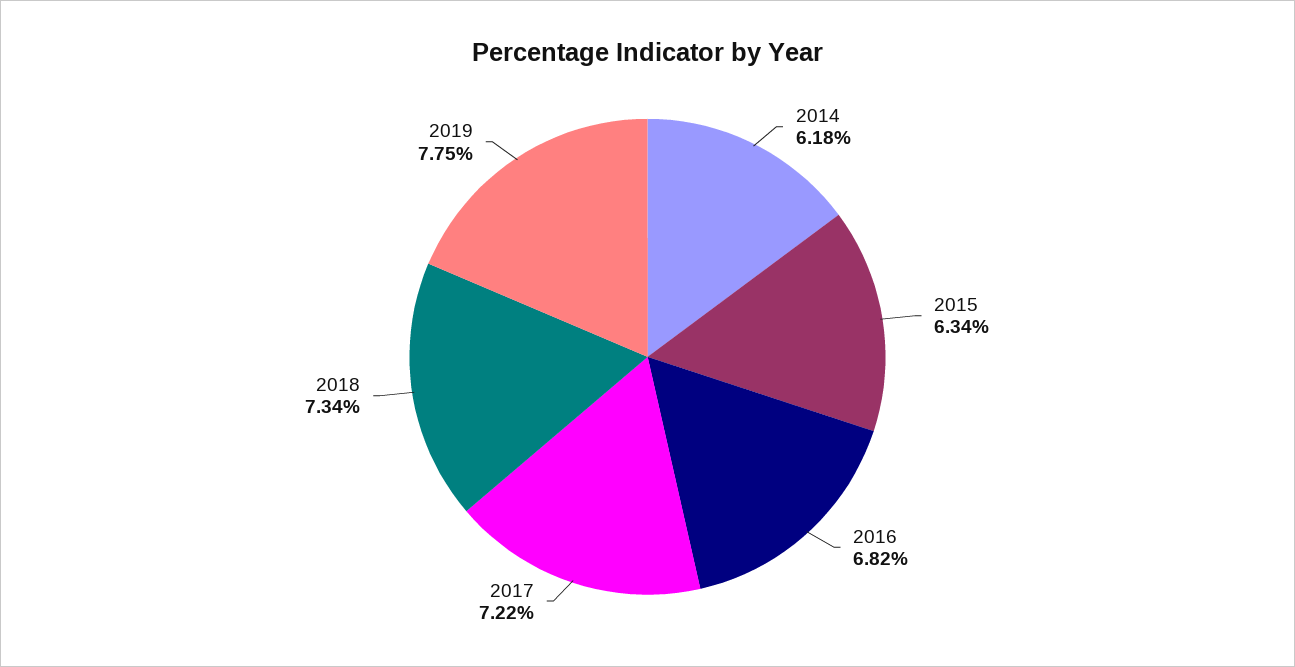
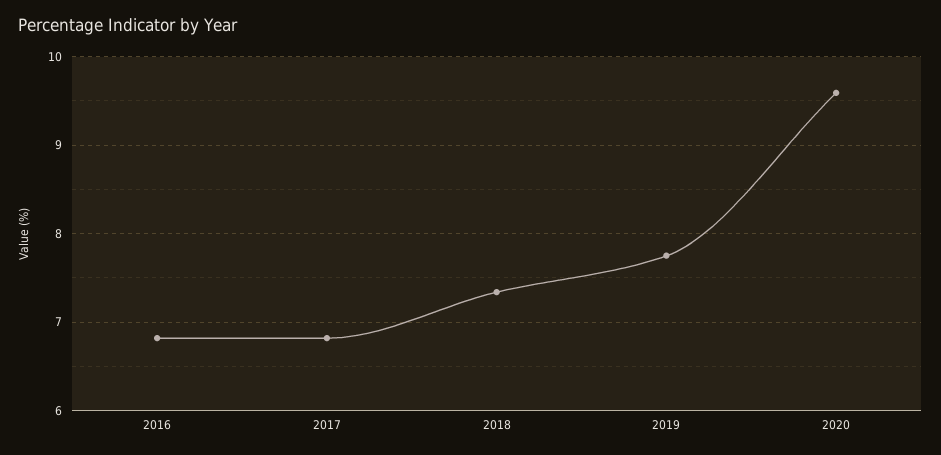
2014: 6.18 -> none
2015: 6.34 -> none
2017: 7.22 -> 6.8
2020: none -> 9.6

